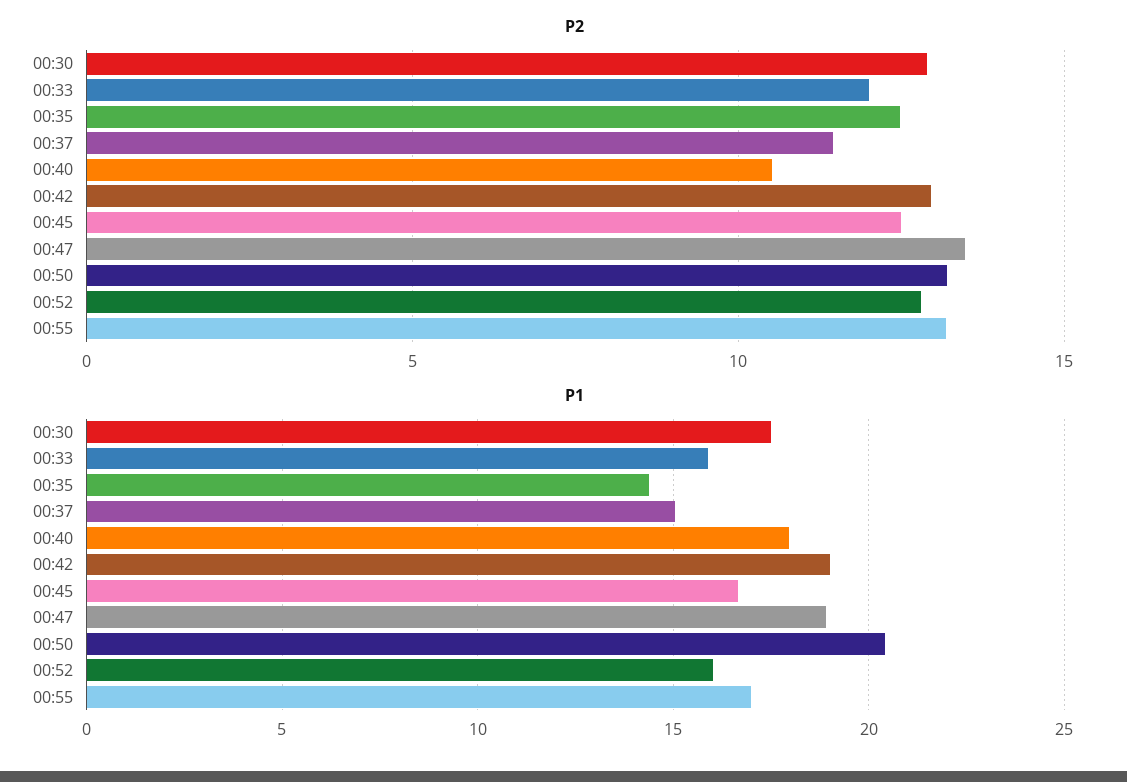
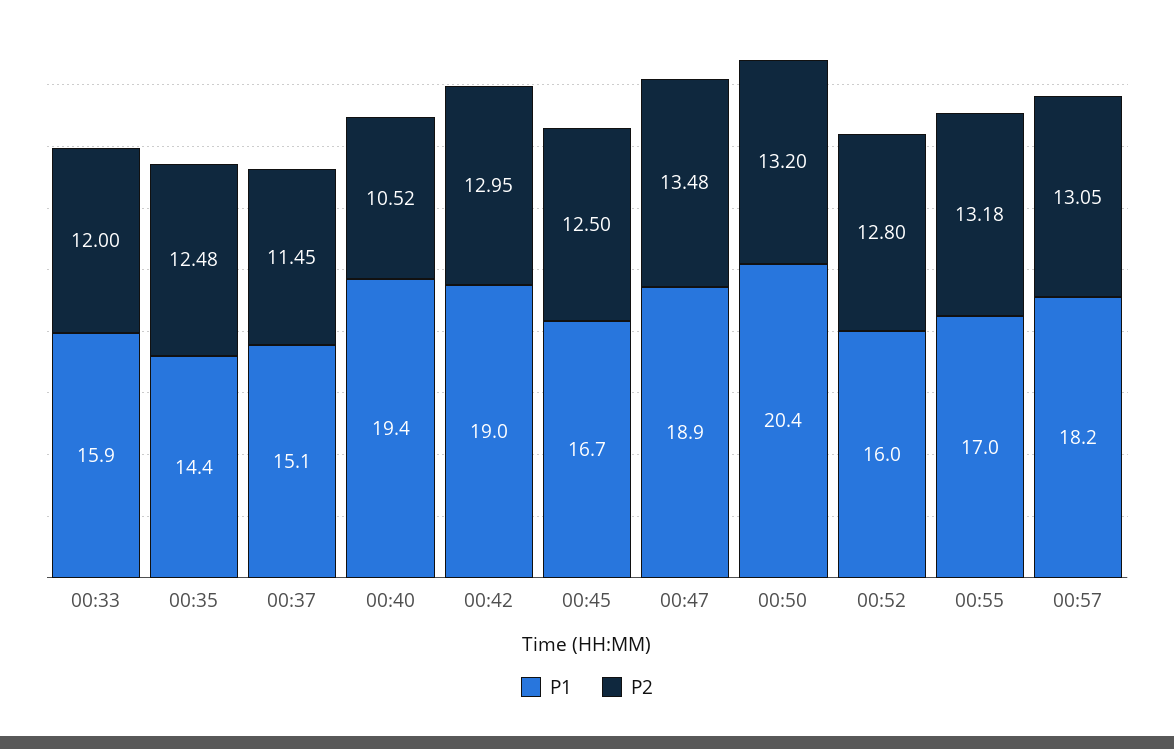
P2, 00:30: 13 -> none
P1, 00:30: 17.5 -> none
P1, 00:40: 18 -> 19.4
P1, 00:57: none -> 18.2
P2, 00:57: none -> 13.05

